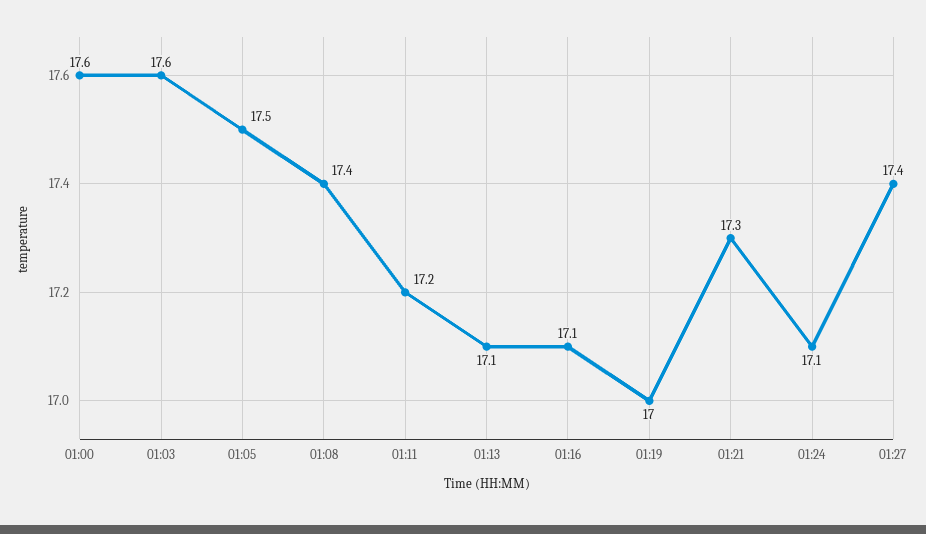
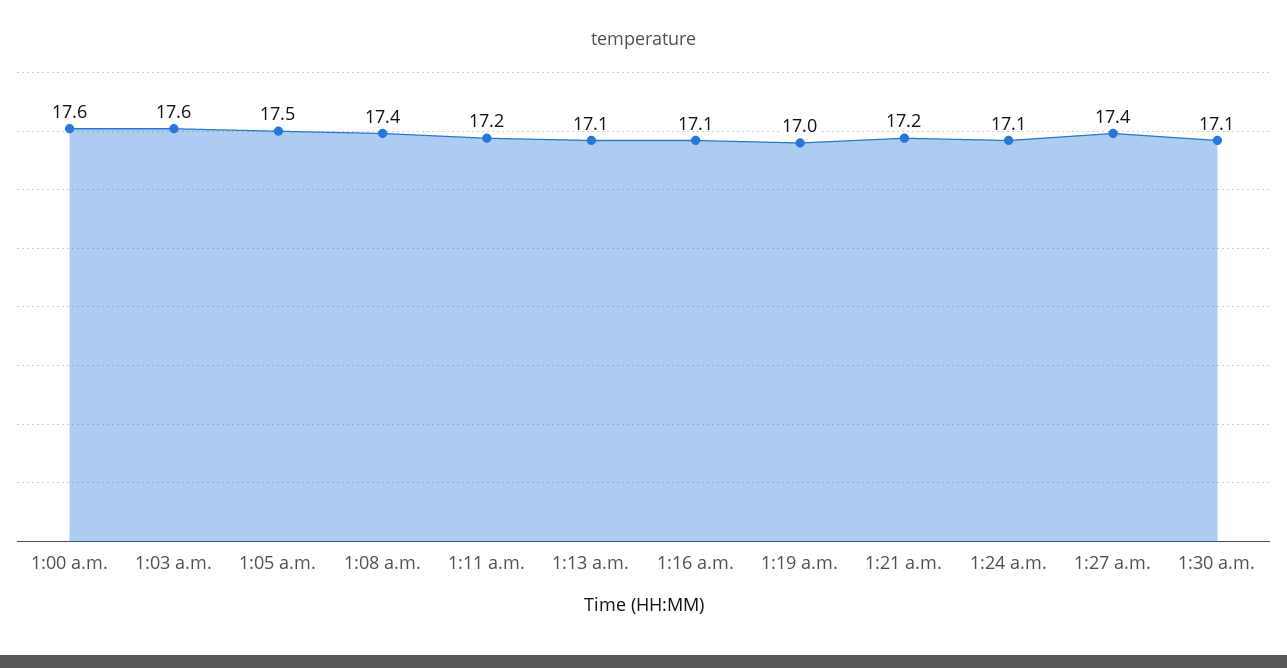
01:21: 17.3 -> 17.2
1:30 a.m.: none -> 17.1

